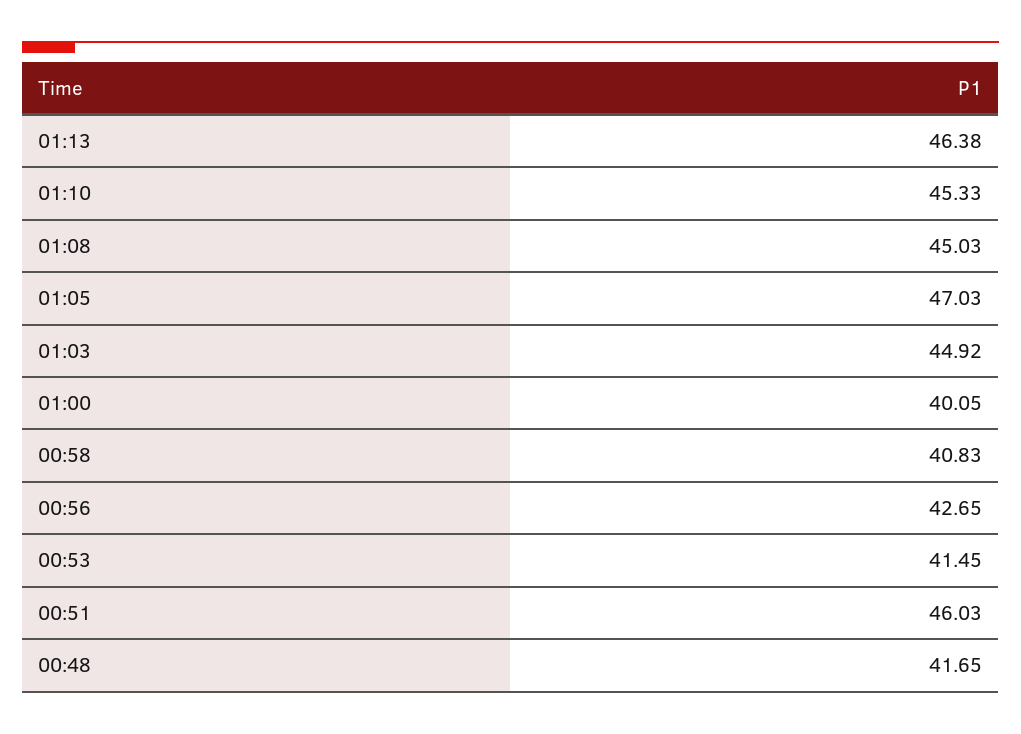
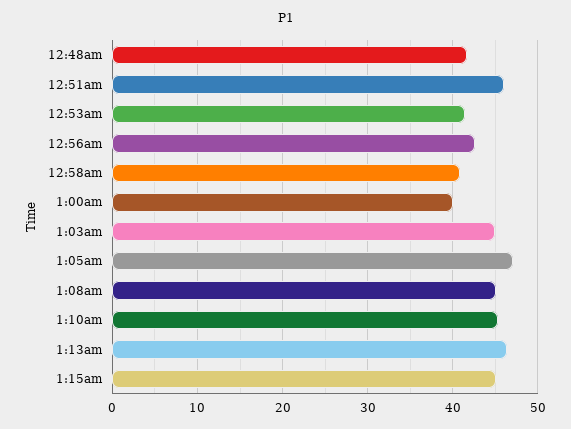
1:15am: none -> 45

